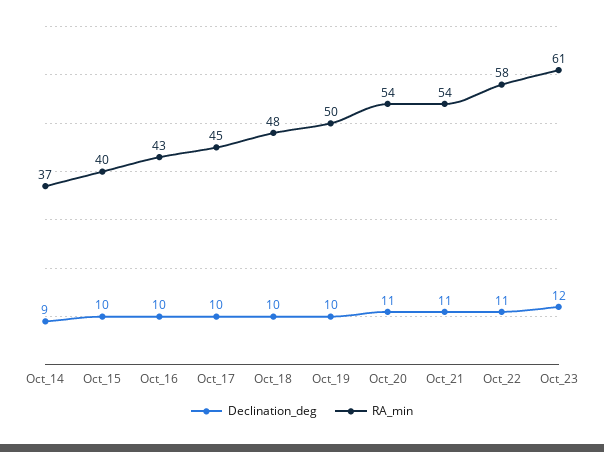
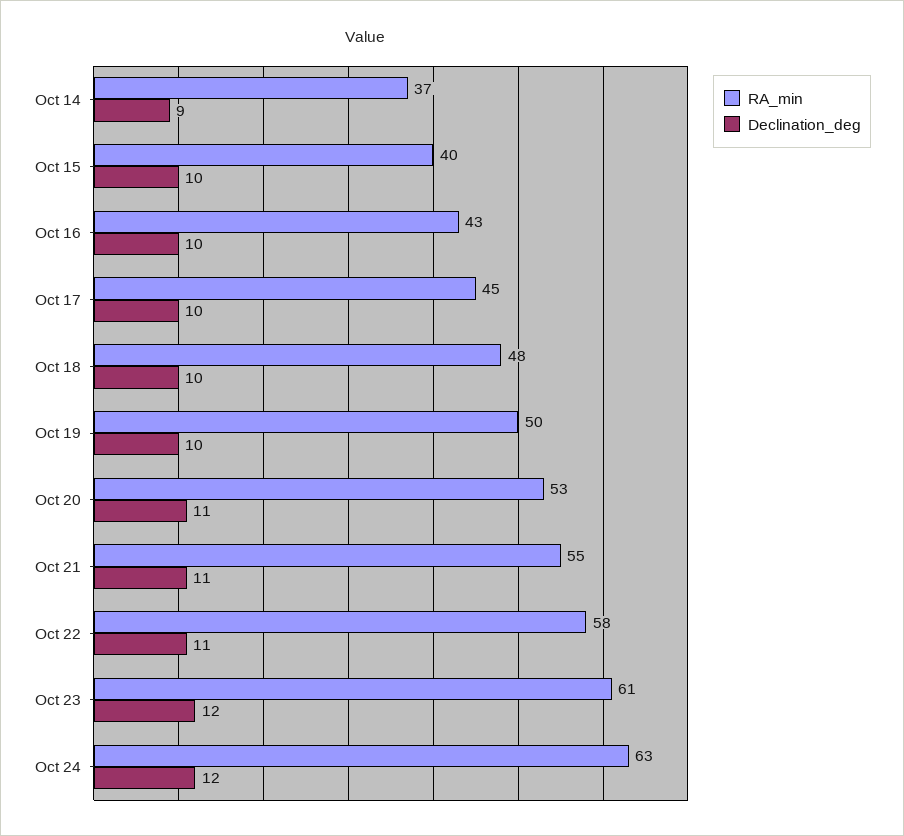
RA_min, Oct_20: 54 -> 53
RA_min, Oct_21: 54 -> 55
RA_min, Oct 24: none -> 63
Declination_deg, Oct 24: none -> 12

